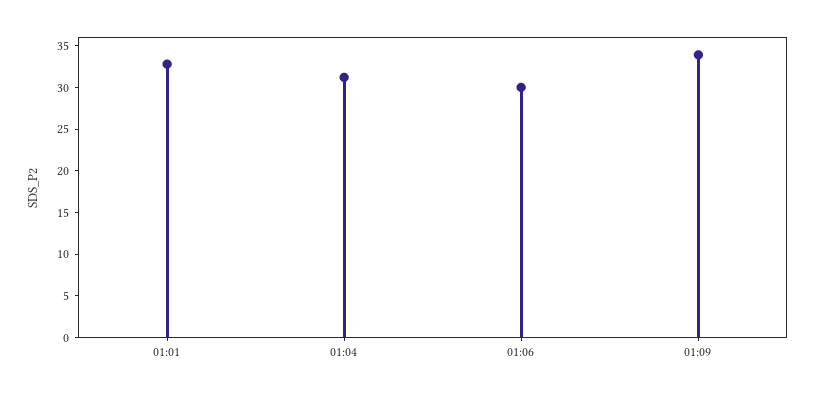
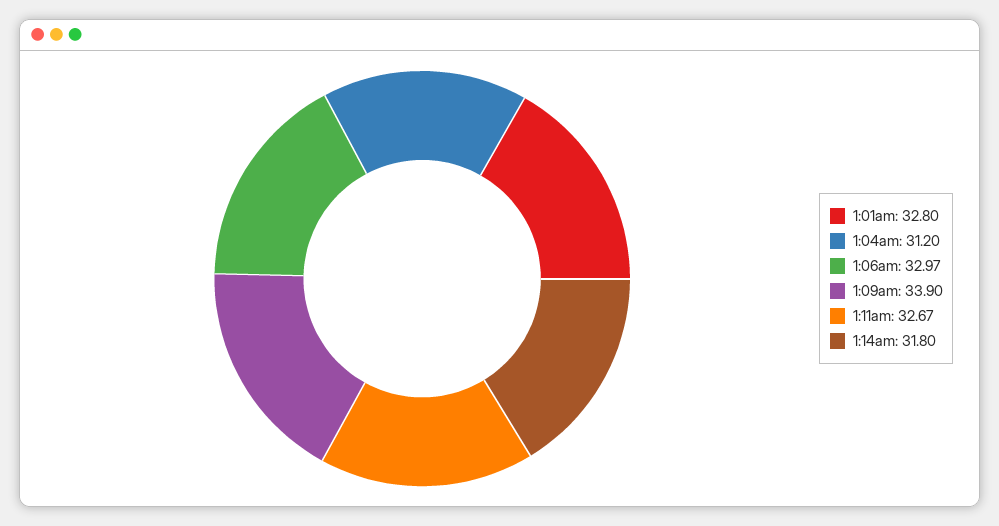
01:06: 30 -> 32.97
1:11am: none -> 32.67
1:14am: none -> 31.8

